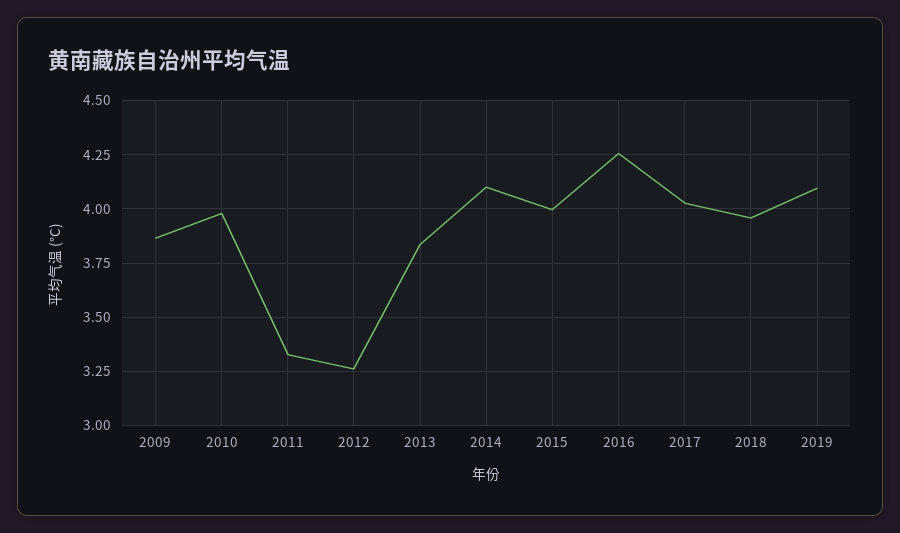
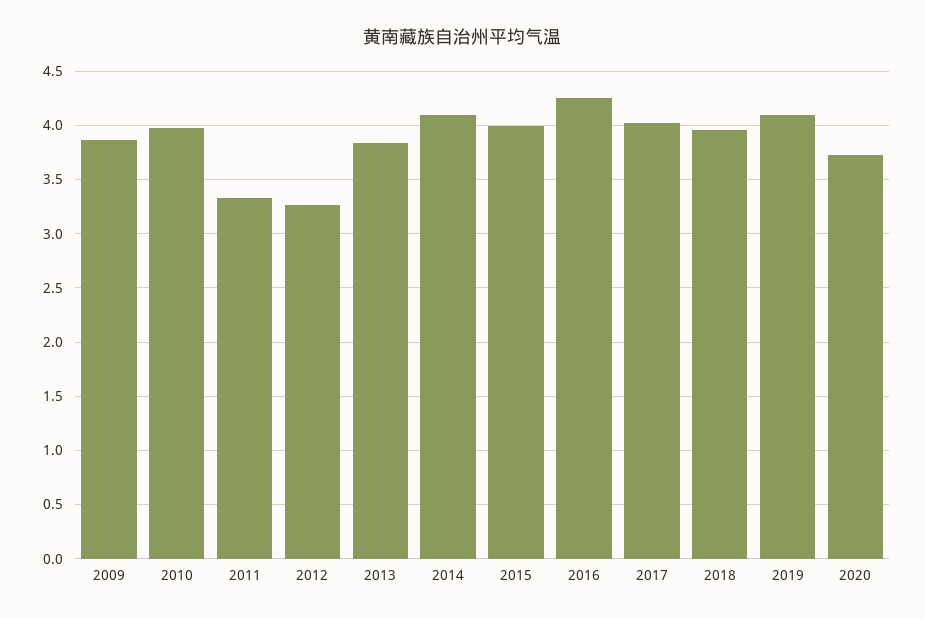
2020: none -> 3.7

